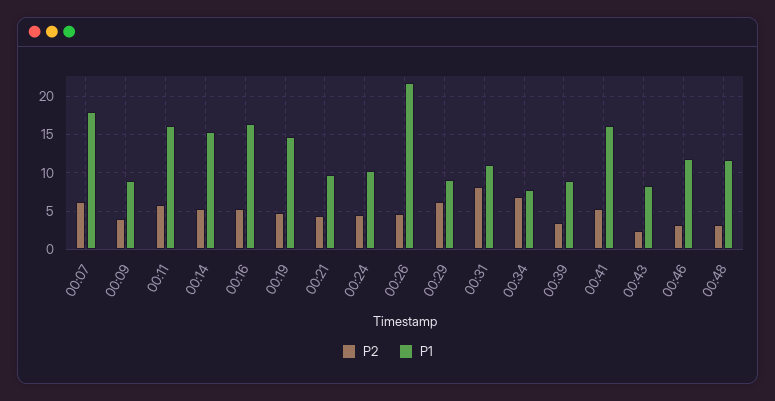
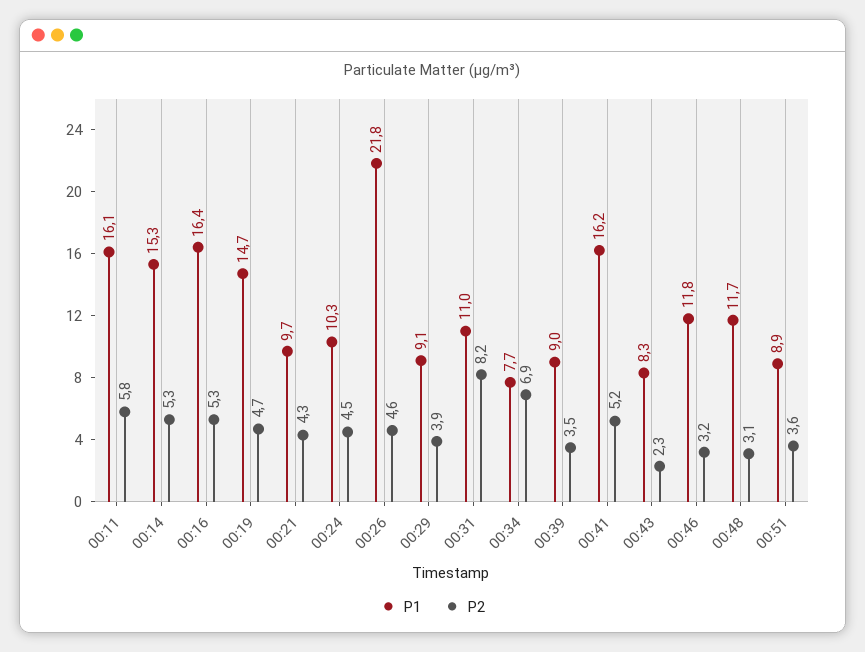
P2, 00:07: 6 -> none
P1, 00:07: 18 -> none
P2, 00:09: 4 -> none
P1, 00:09: 9 -> none
P2, 00:29: 6 -> 3.9
P1, 00:51: none -> 8.9
P2, 00:51: none -> 3.6

